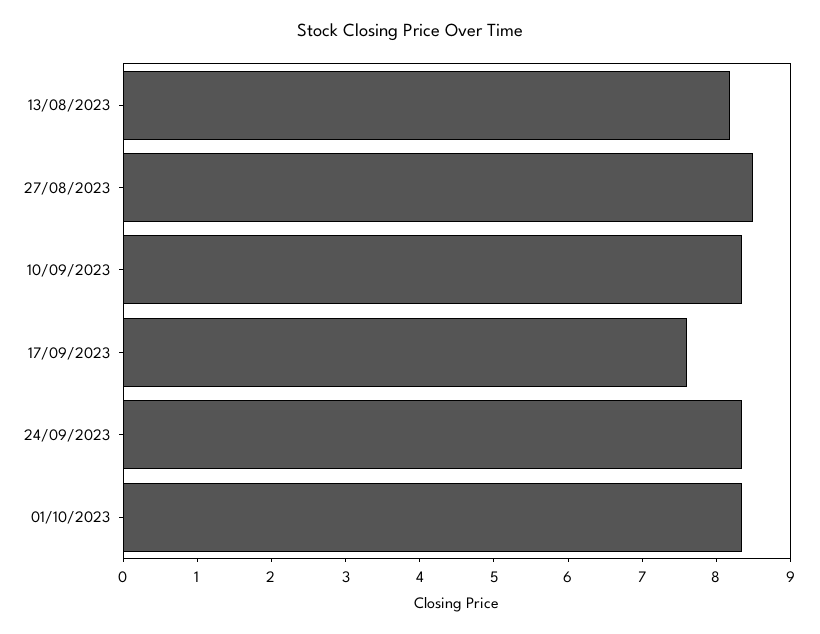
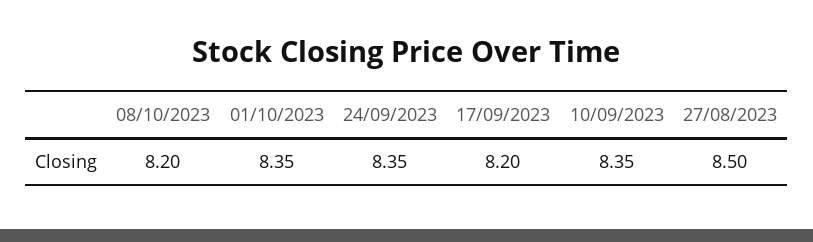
13/08/2023: 8.2 -> none
17/09/2023: 7.6 -> 8.2
08/10/2023: none -> 8.2

